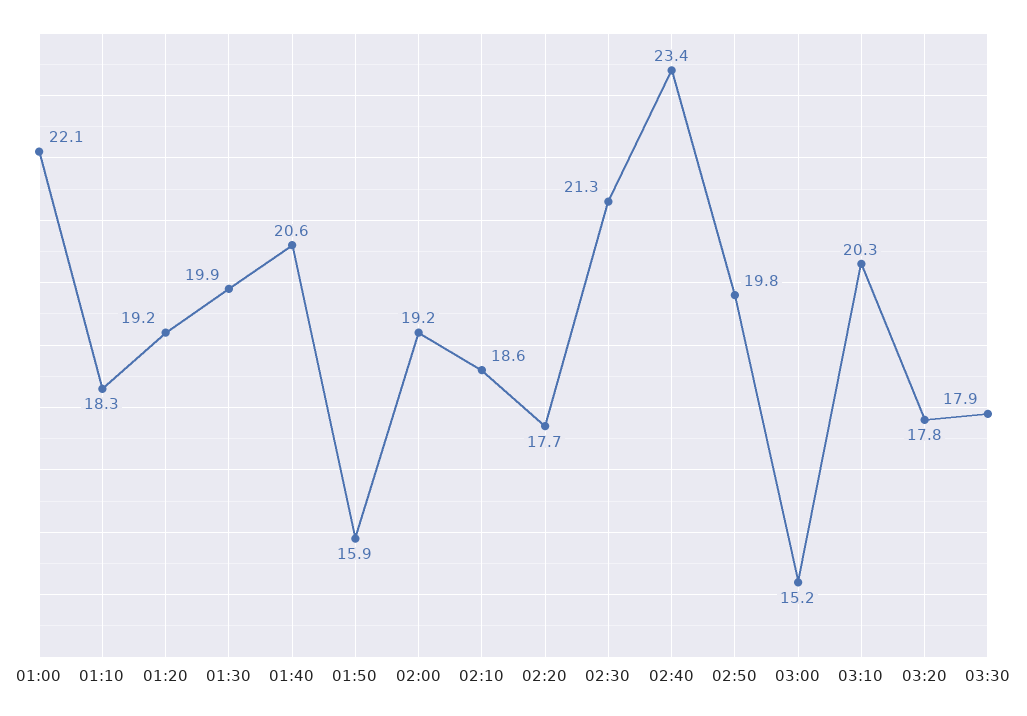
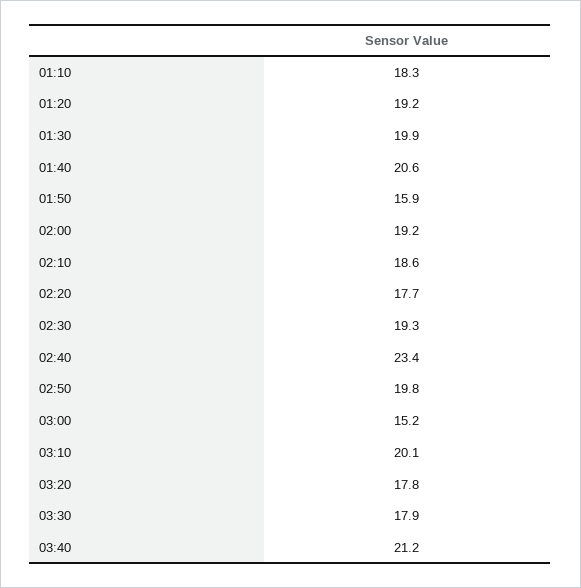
01:00: 22.1 -> none
02:30: 21.3 -> 19.3
03:10: 20.3 -> 20.1
03:40: none -> 21.2

